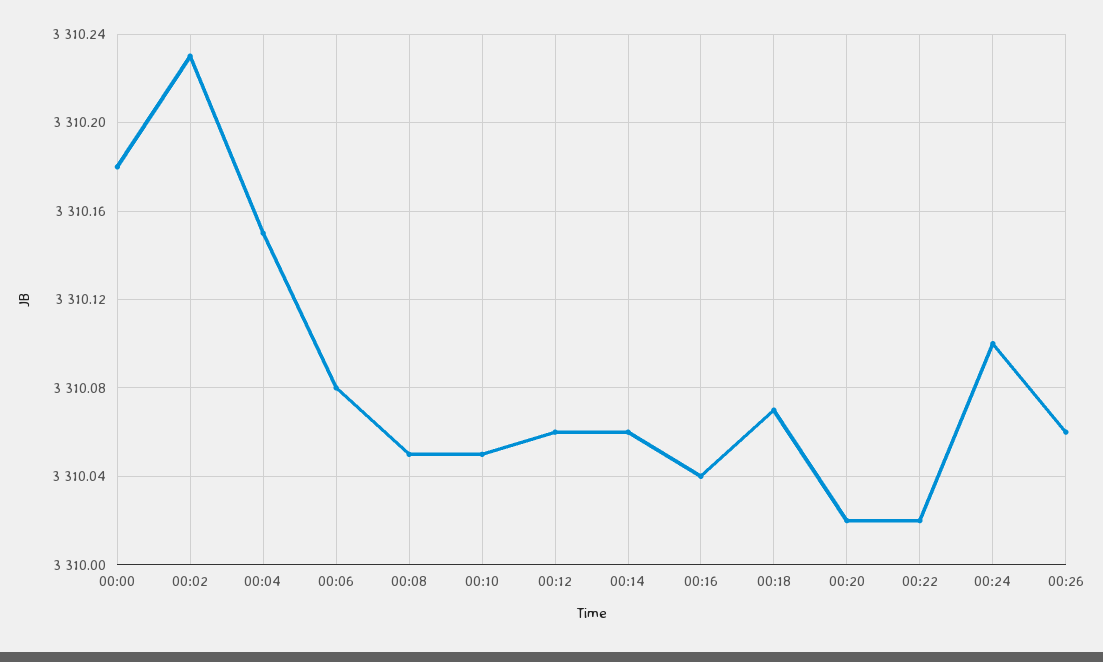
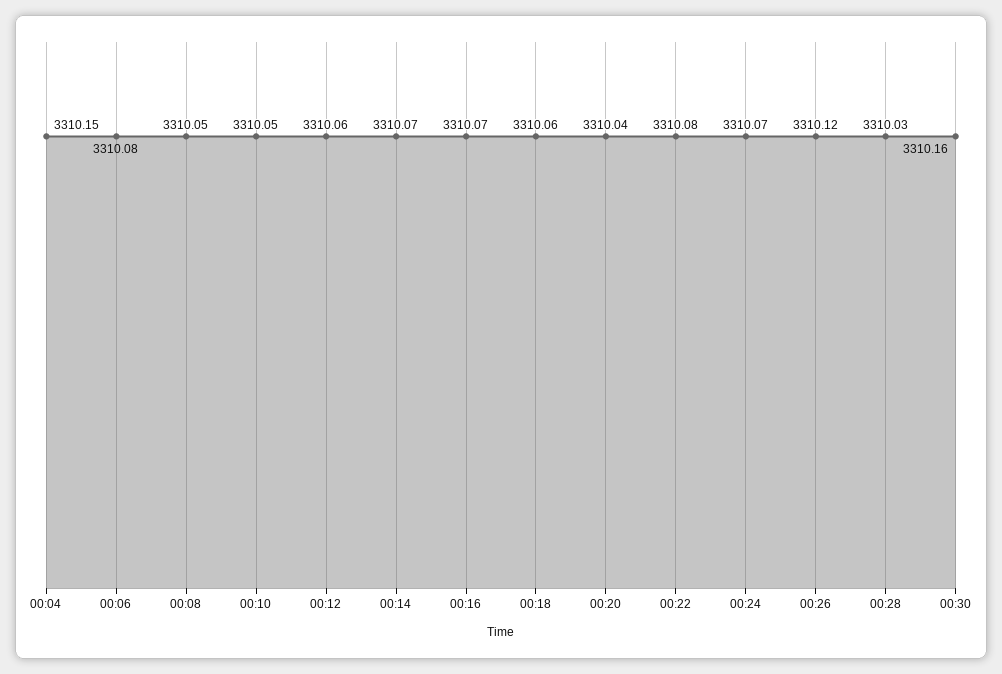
00:00: 3310.18 -> none
00:02: 3310.23 -> none
00:14: 3310.06 -> 3310.07
00:16: 3310.04 -> 3310.07
00:18: 3310.07 -> 3310.06
00:20: 3310.02 -> 3310.04
00:22: 3310.02 -> 3310.08
00:24: 3310.1 -> 3310.07
00:26: 3310.06 -> 3310.12
00:28: none -> 3310.03
00:30: none -> 3310.16

